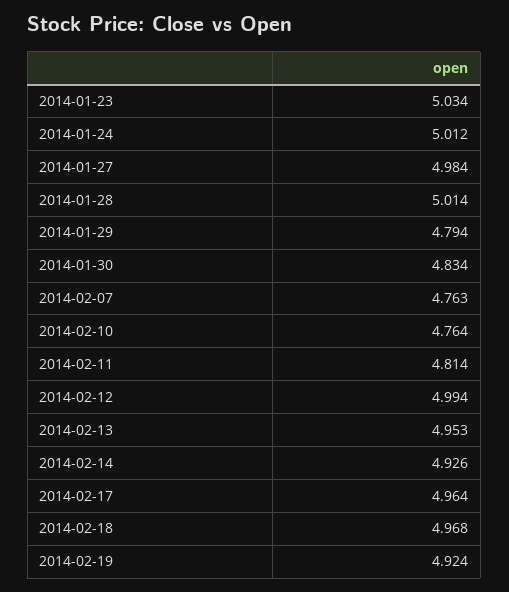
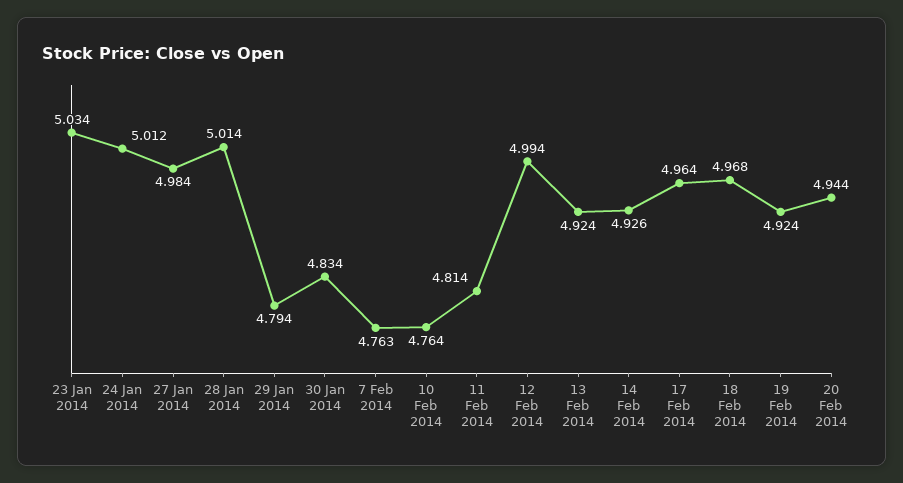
2014-02-13: 4.953 -> 4.924
20 Feb 2014: none -> 4.944

